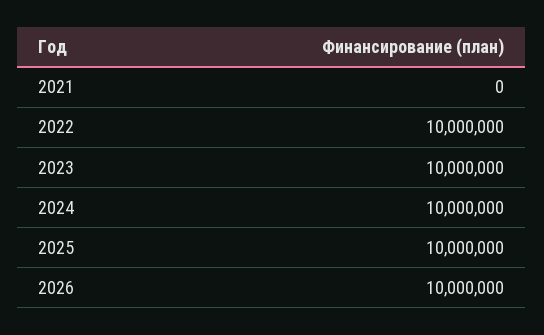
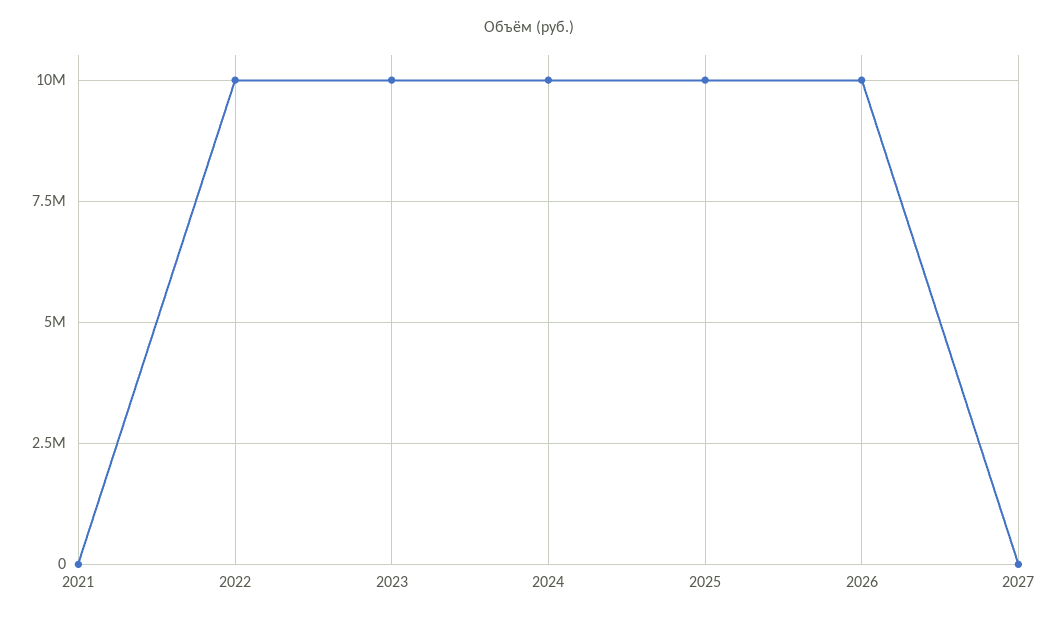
2027: none -> 0

